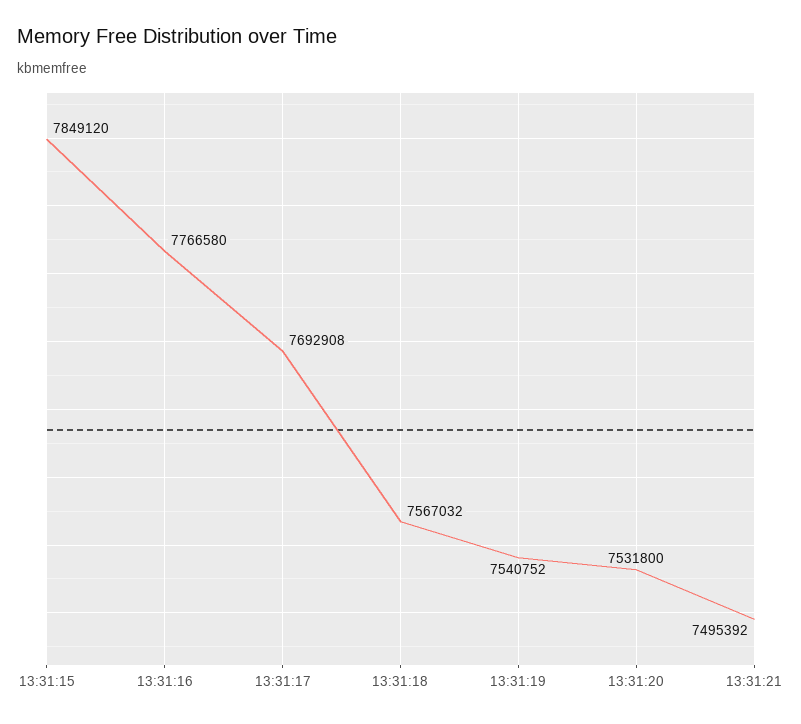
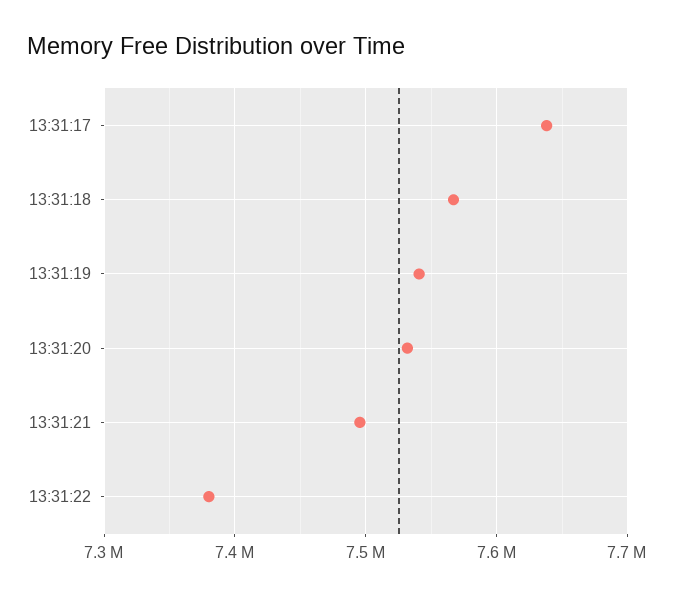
13:31:15: 7849120 -> none
13:31:16: 7766580 -> none
13:31:17: 7692908 -> 7640000
13:31:22: none -> 7380000

